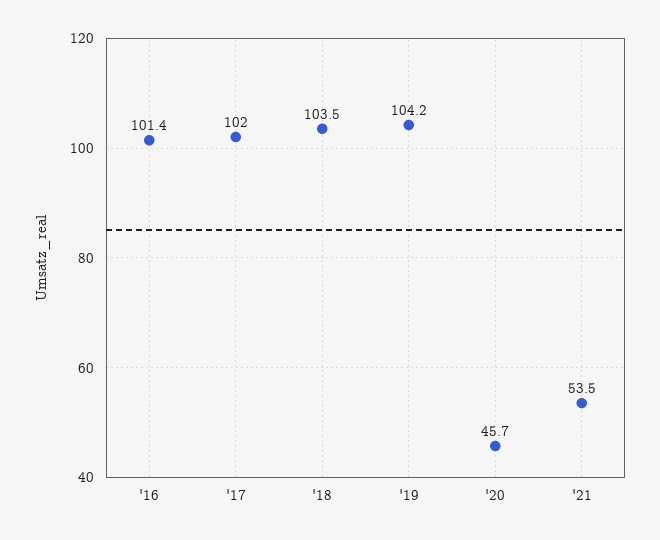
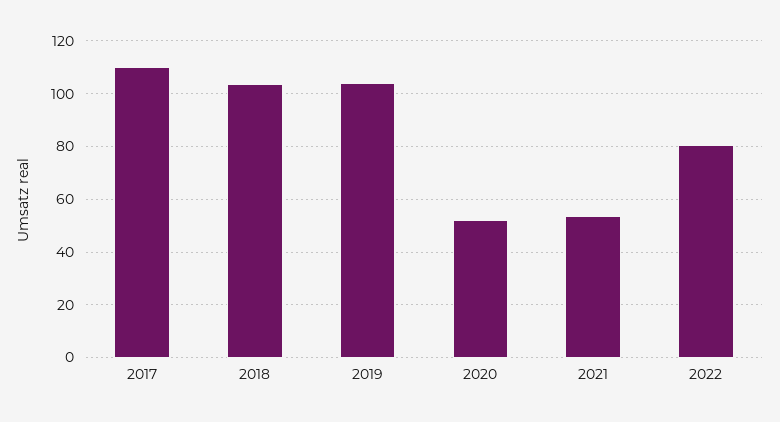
'16: 101.4 -> none
'17: 102 -> 110
'20: 45.7 -> 52.5
2022: none -> 80

